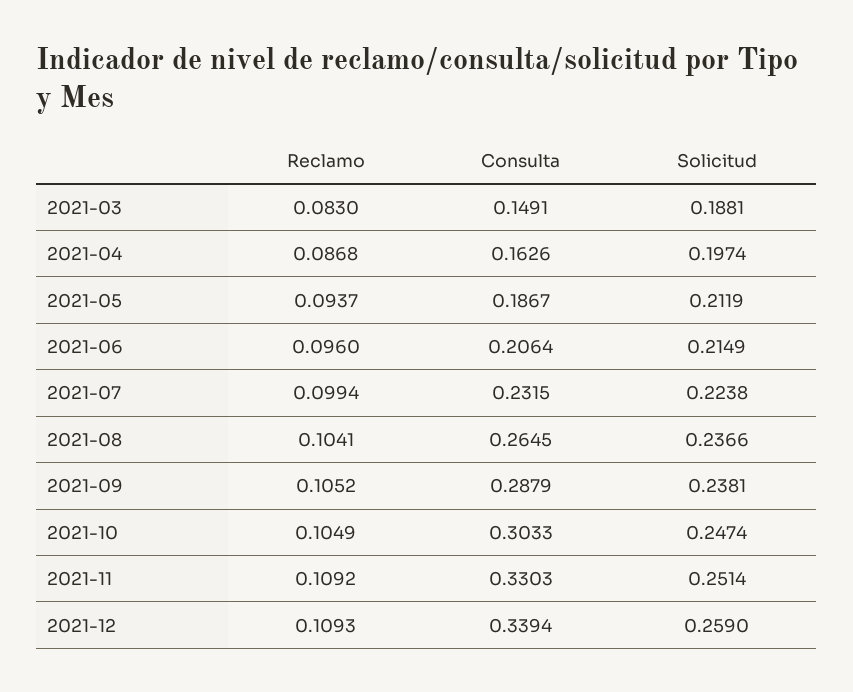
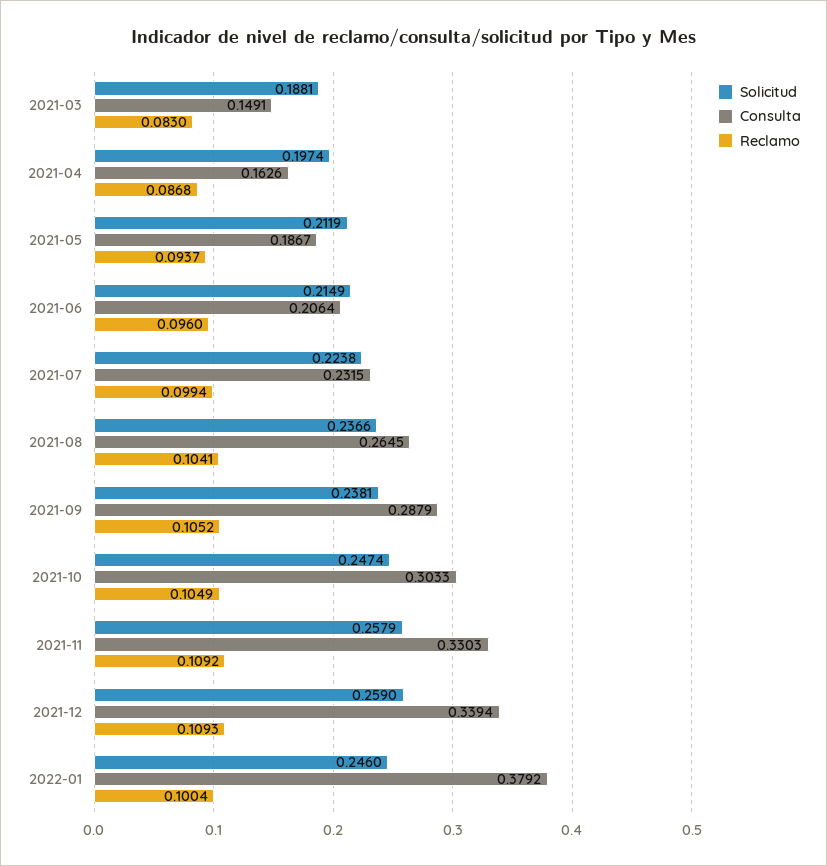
Solicitud, 2021-11: 0.2514 -> 0.2579
Solicitud, 2022-01: none -> 0.246
Consulta, 2022-01: none -> 0.3792
Reclamo, 2022-01: none -> 0.1004

